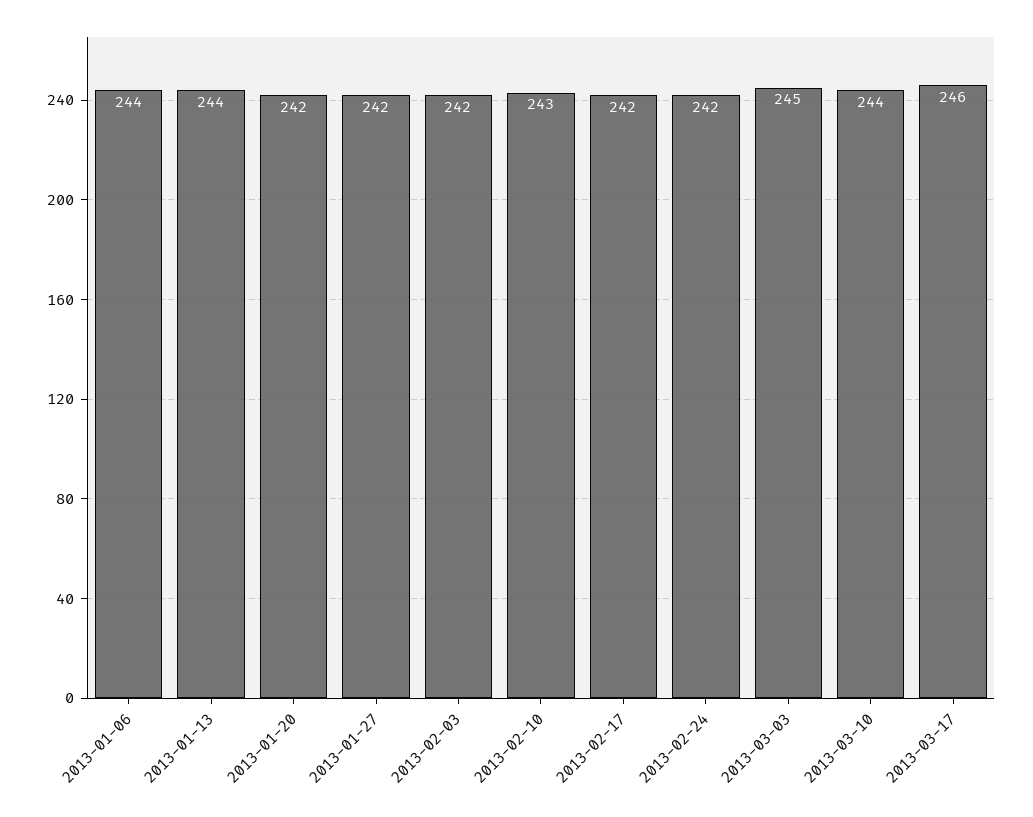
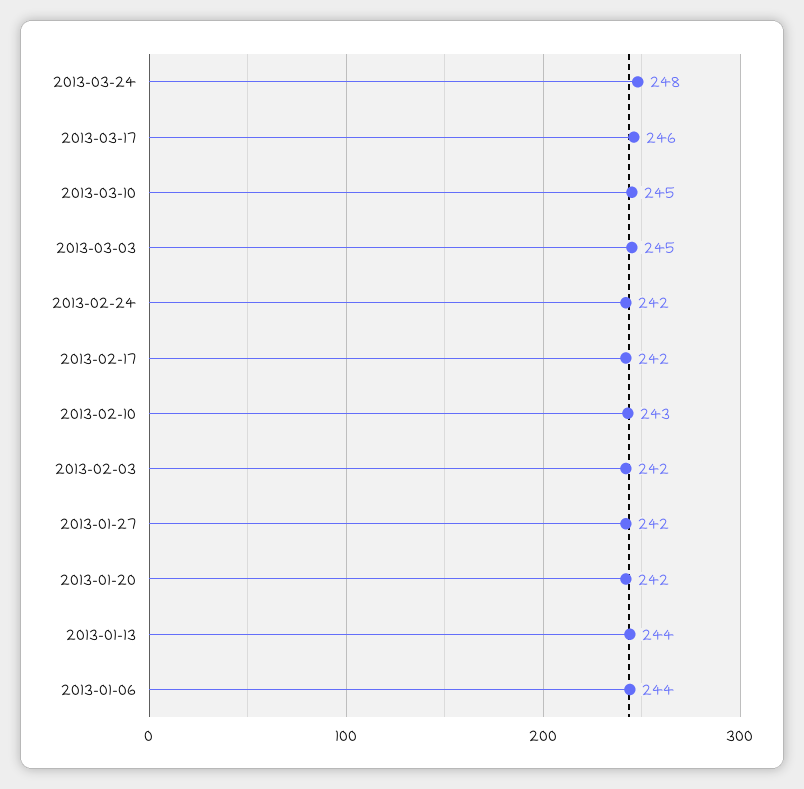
2013-03-10: 244 -> 245
2013-03-24: none -> 248

